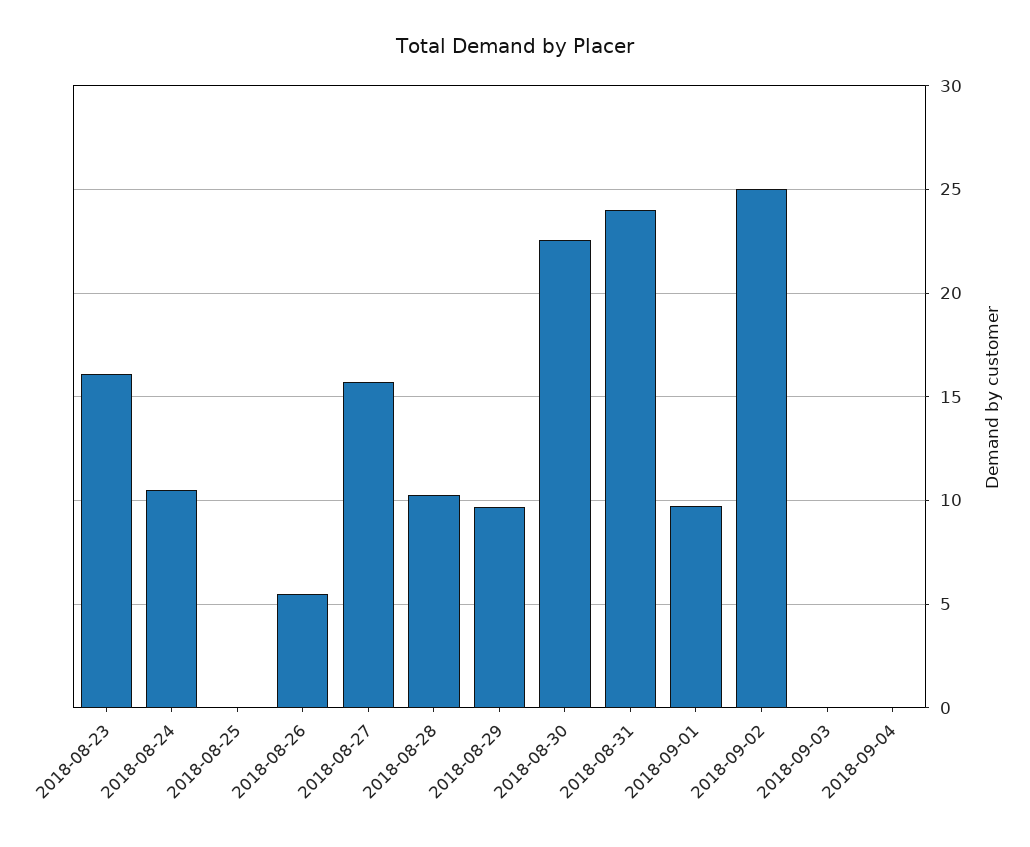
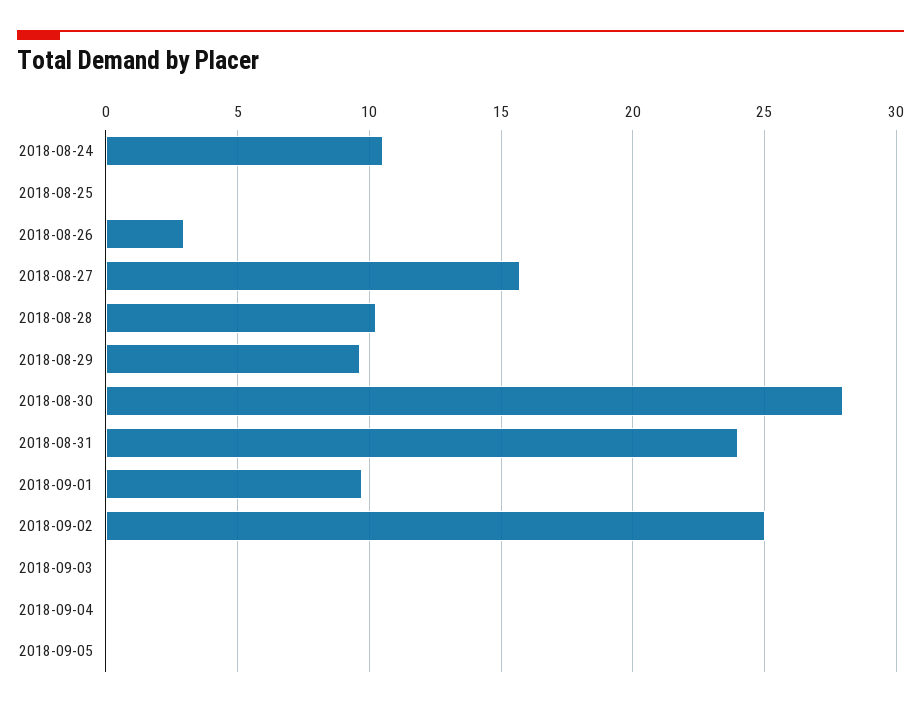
2018-08-23: 16 -> none
2018-08-26: 5.5 -> 3
2018-08-30: 22.5 -> 28
2018-09-05: none -> 0

